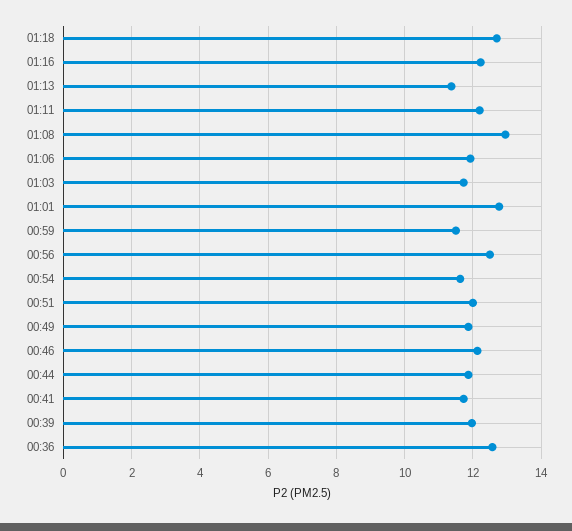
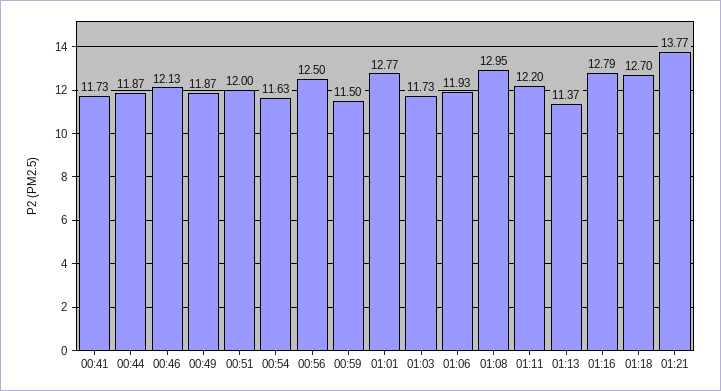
01:16: 12.2 -> 12.79
00:39: 12 -> none
00:36: 12.6 -> none
01:21: none -> 13.77

